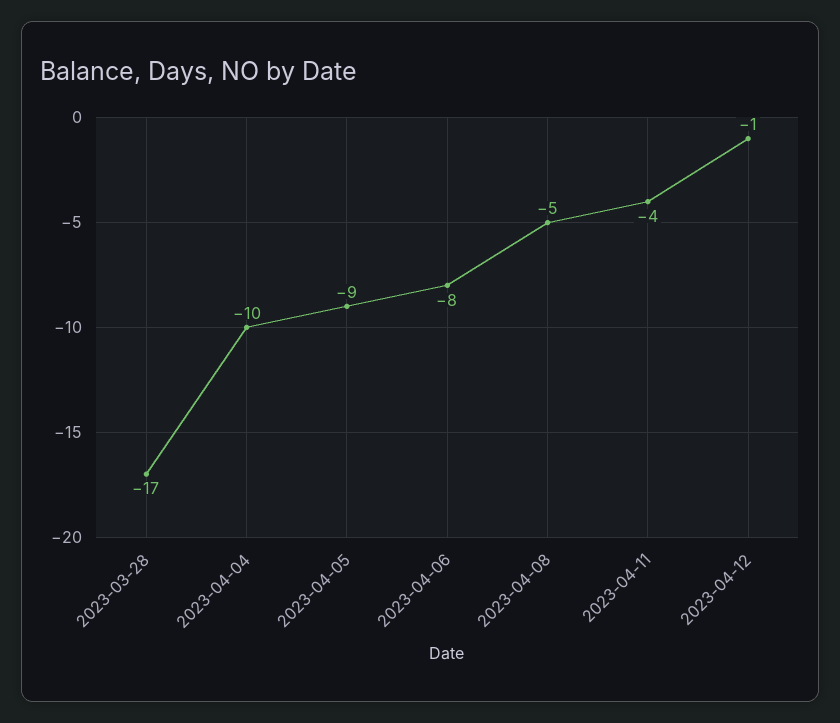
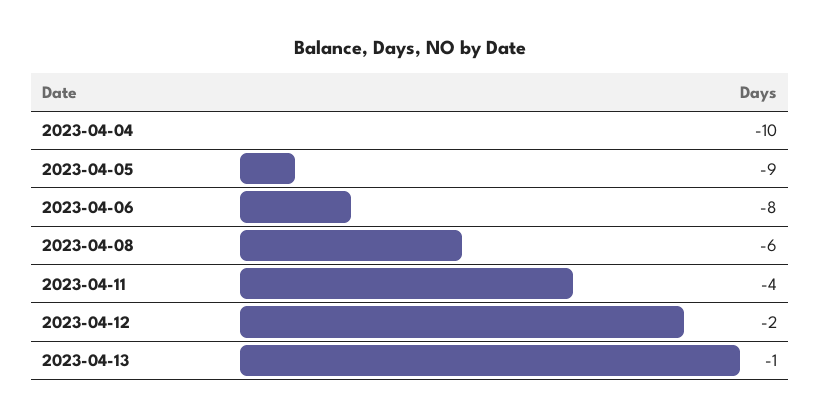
2023-03-28: -17 -> none
2023-04-08: -5 -> -6
2023-04-12: -1 -> -2
2023-04-13: none -> -1

